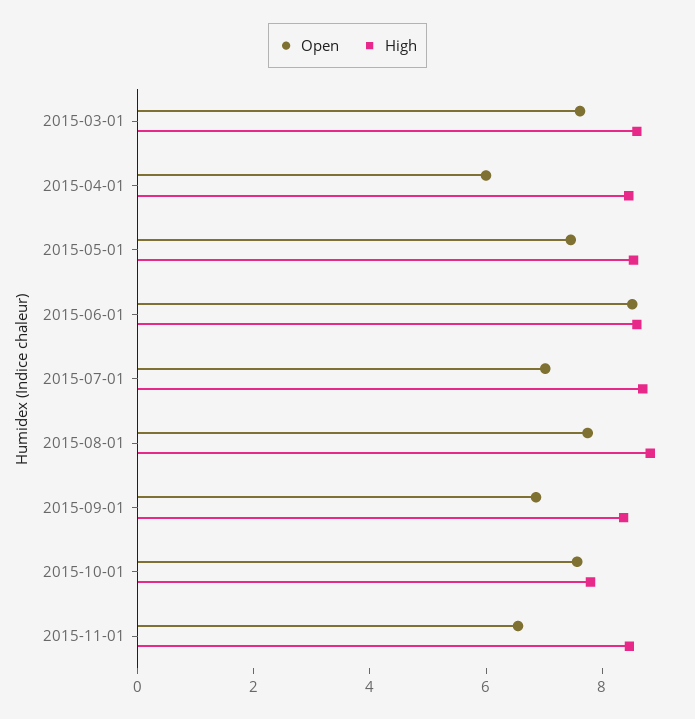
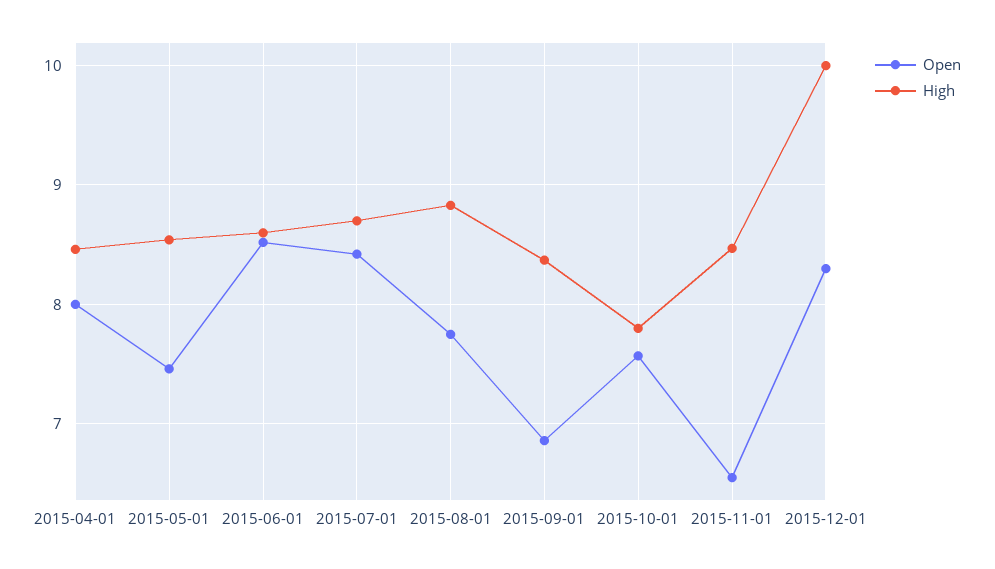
Open, 2015-03-01: 7.5 -> none
High, 2015-03-01: 8.5 -> none
Open, 2015-04-01: 6 -> 8
Open, 2015-07-01: 7 -> 8.4
Open, 2015-12-01: none -> 8.3
High, 2015-12-01: none -> 10

